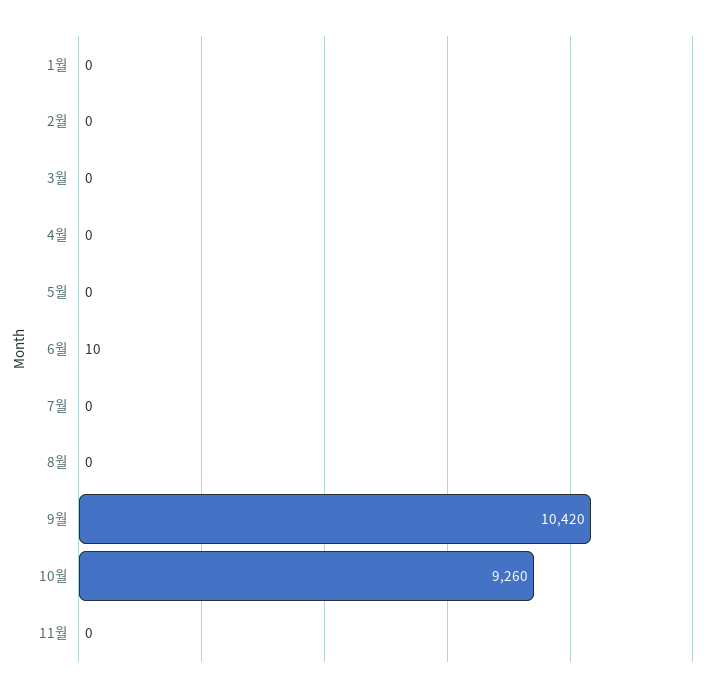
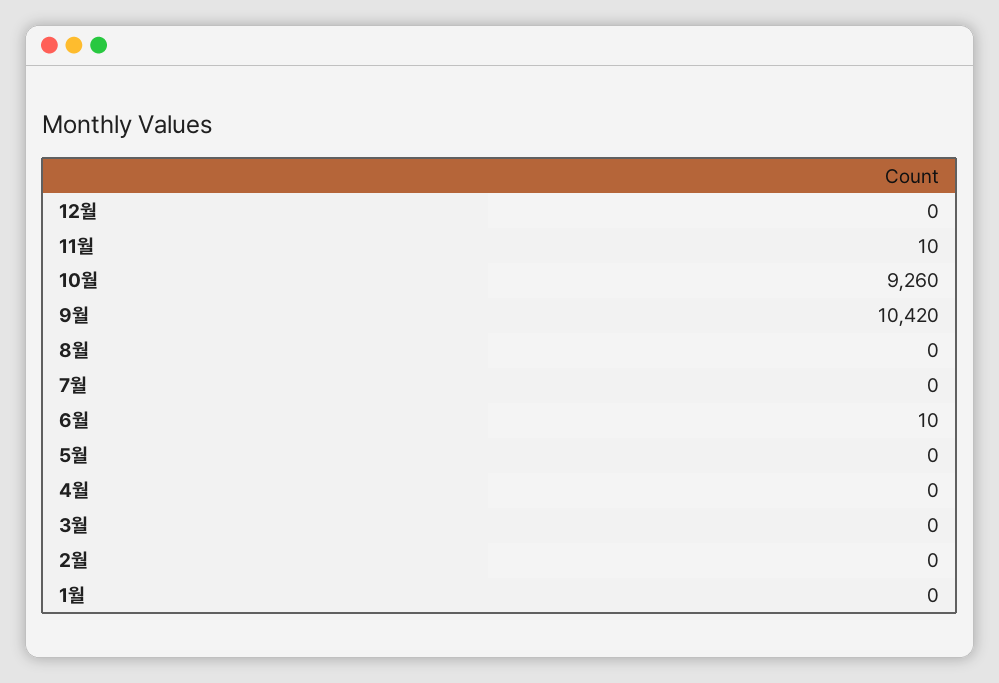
11월: 0 -> 10
12월: none -> 0

